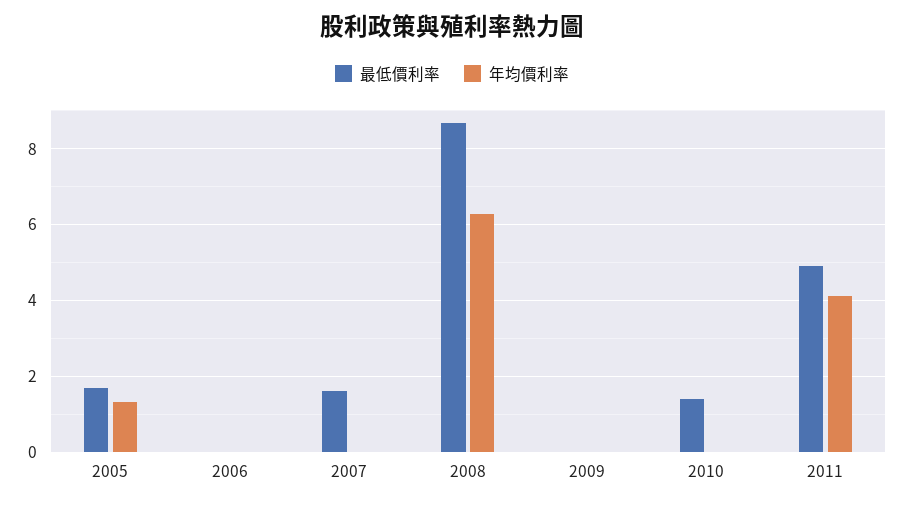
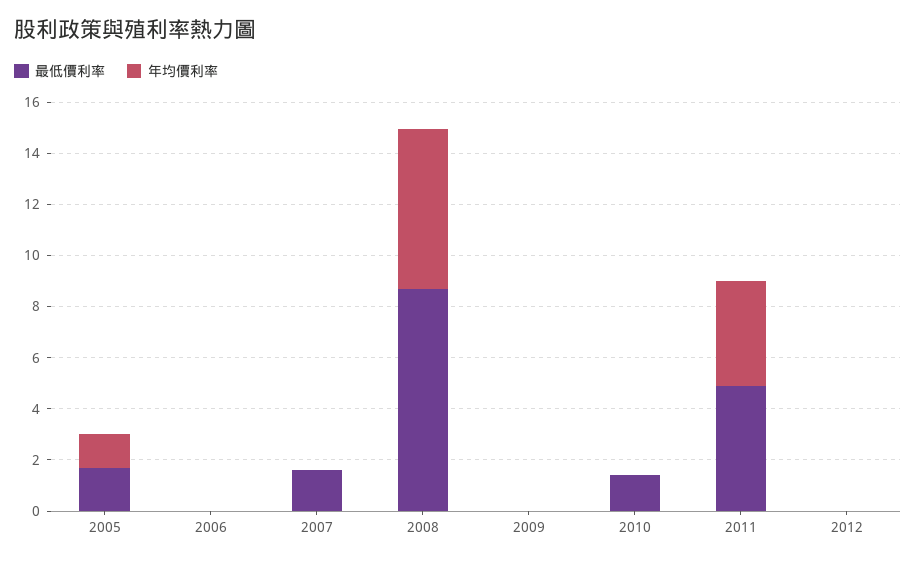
最低價利率, 2012: none -> 0
年均價利率, 2012: none -> 0

